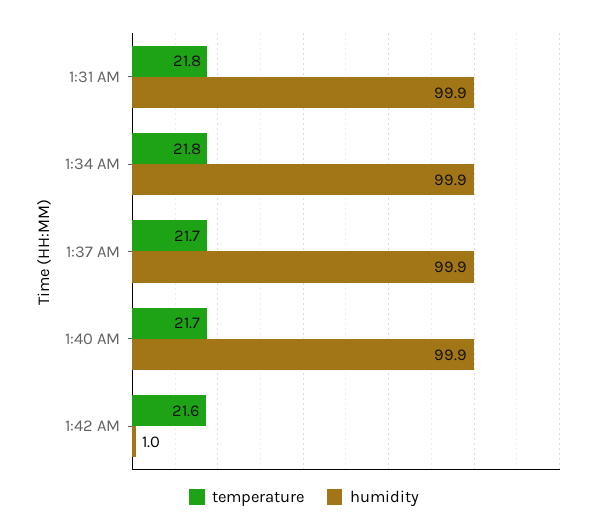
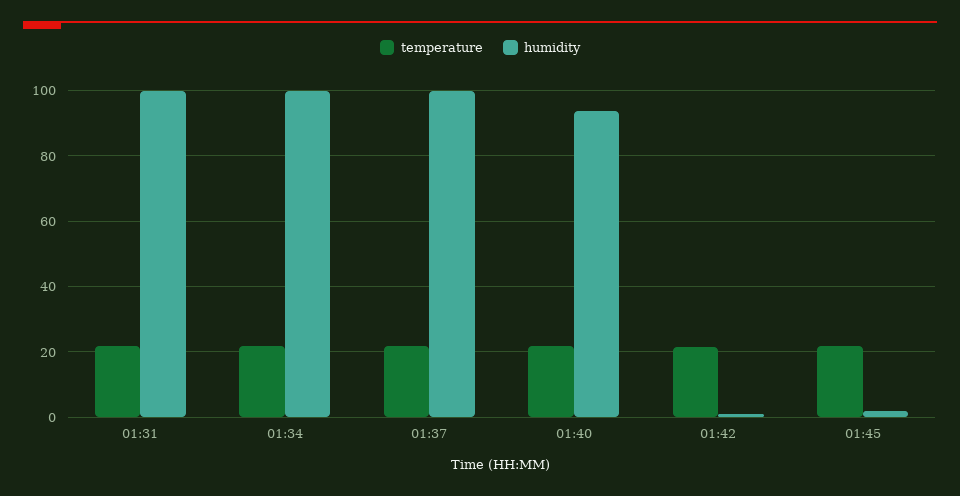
humidity, 1:40 AM: 99.9 -> 94
temperature, 01:45: none -> 22
humidity, 01:45: none -> 2

